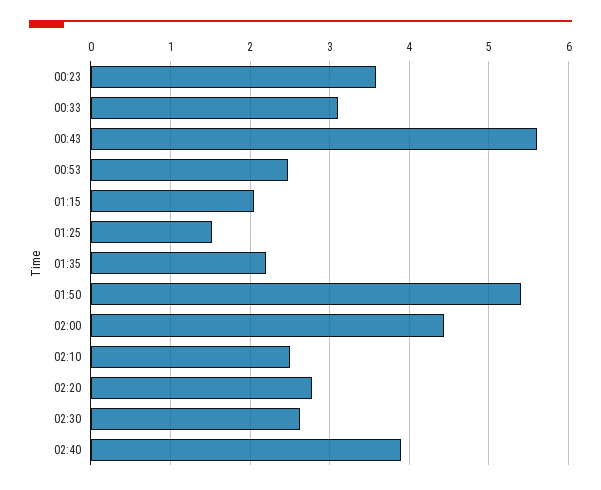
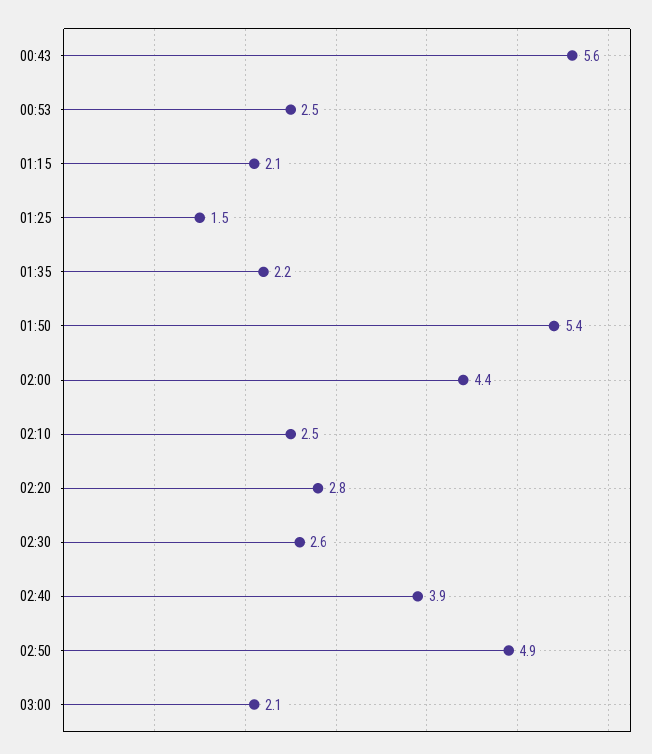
00:23: 3.6 -> none
00:33: 3.1 -> none
02:50: none -> 4.9
03:00: none -> 2.1

